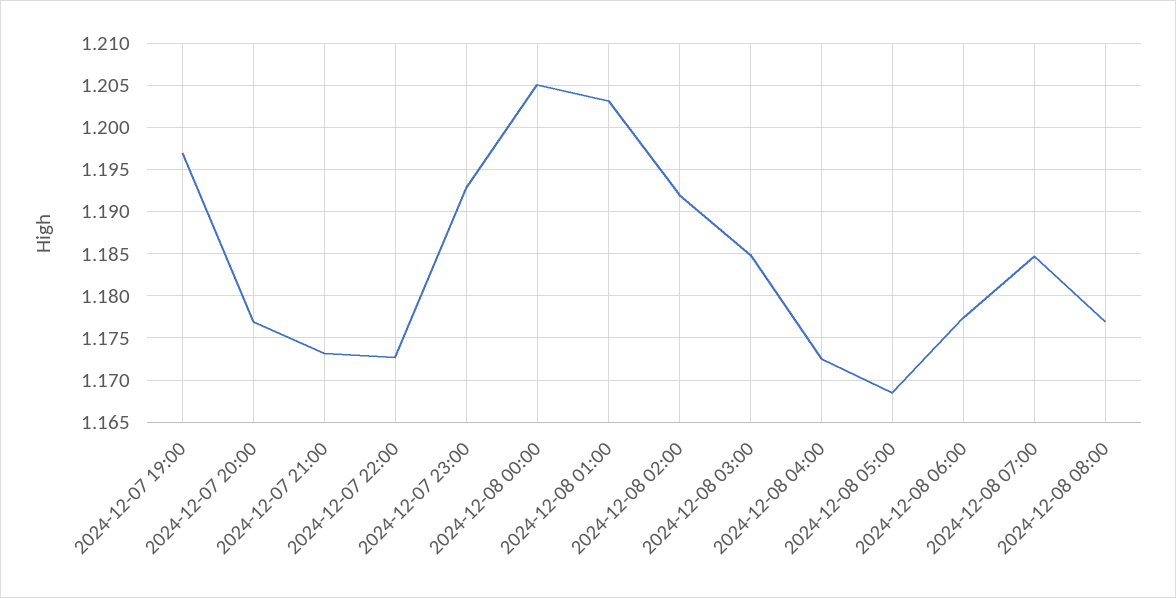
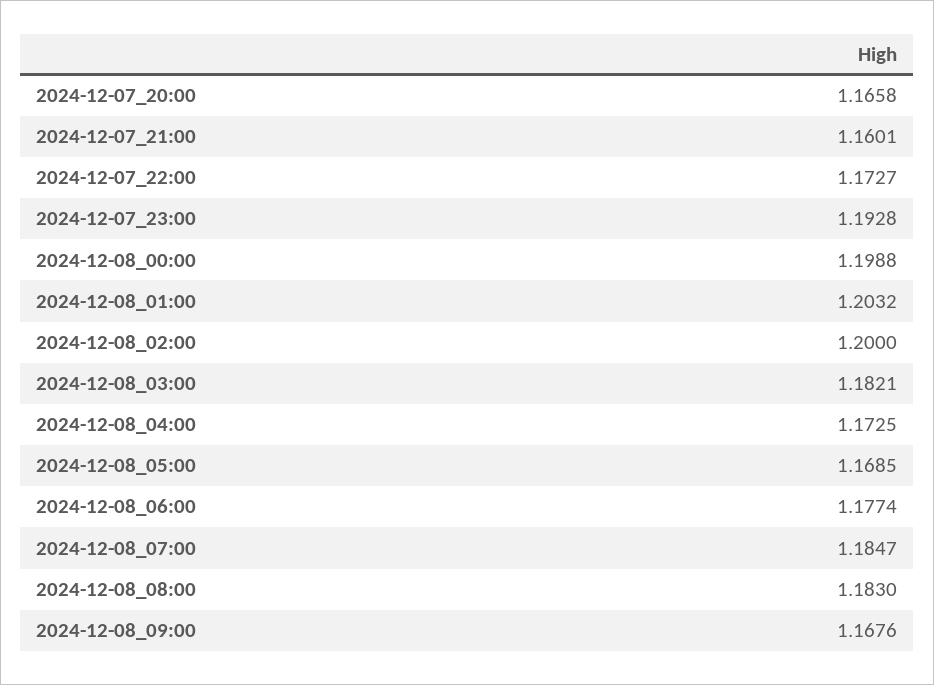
2024-12-07 19:00: 1.197 -> none
2024-12-07 20:00: 1.177 -> 1.1658
2024-12-07 21:00: 1.173 -> 1.1601
2024-12-08 00:00: 1.205 -> 1.1988
2024-12-08 02:00: 1.192 -> 1.2
2024-12-08 03:00: 1.185 -> 1.1821
2024-12-08 08:00: 1.177 -> 1.183
2024-12-08_09:00: none -> 1.1676

